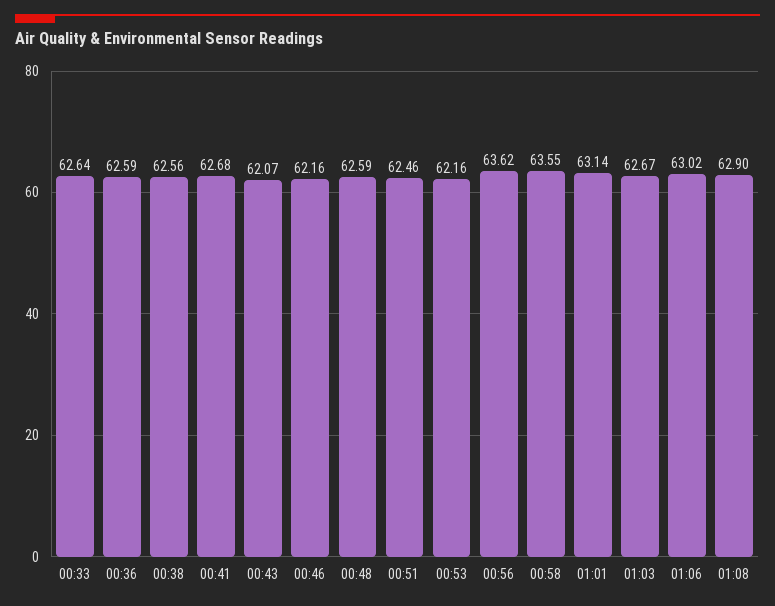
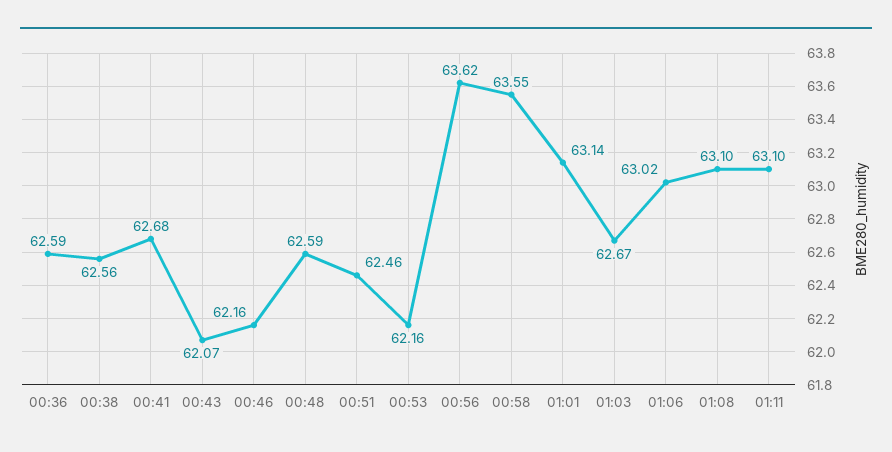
00:33: 62.64 -> none
01:08: 62.9 -> 63.1
01:11: none -> 63.1

